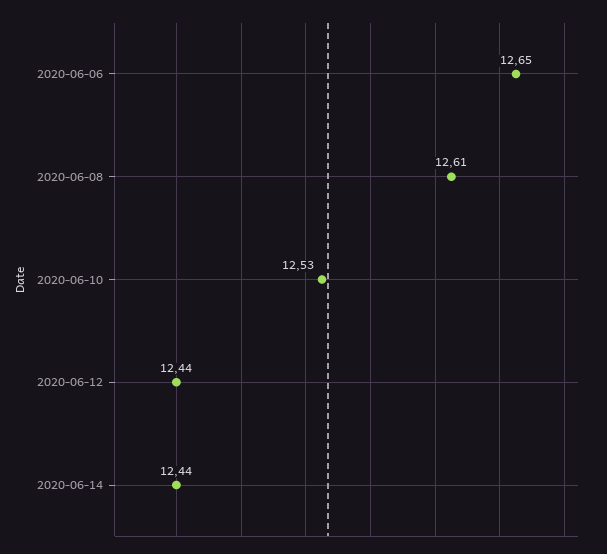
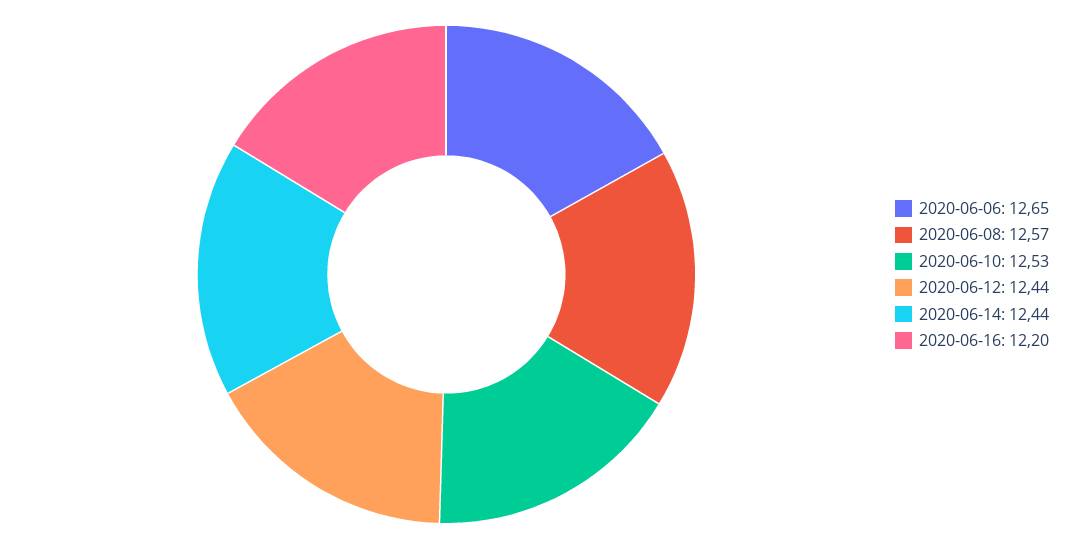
2020-06-08: 12.61 -> 12.57
2020-06-16: none -> 12.2

